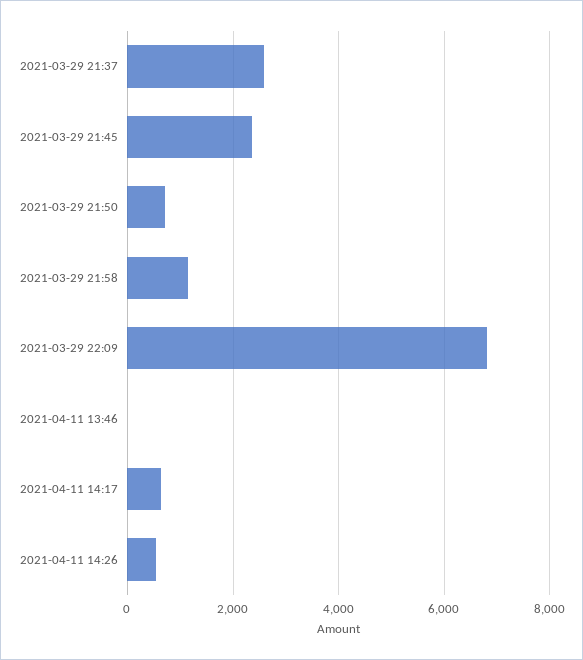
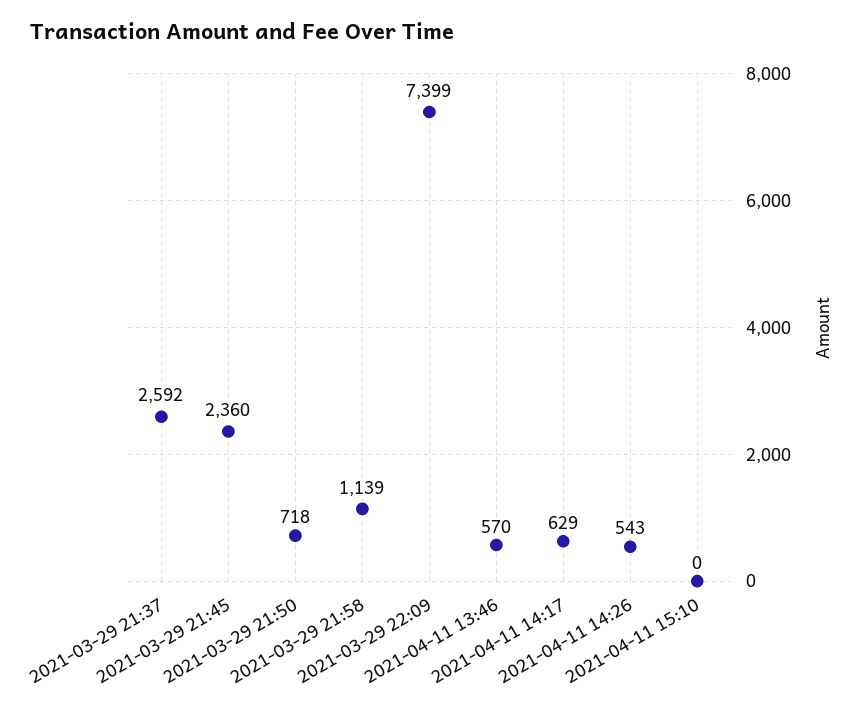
2021-03-29 22:09: 6800 -> 7399
2021-04-11 13:46: 0 -> 570
2021-04-11 15:10: none -> 0

